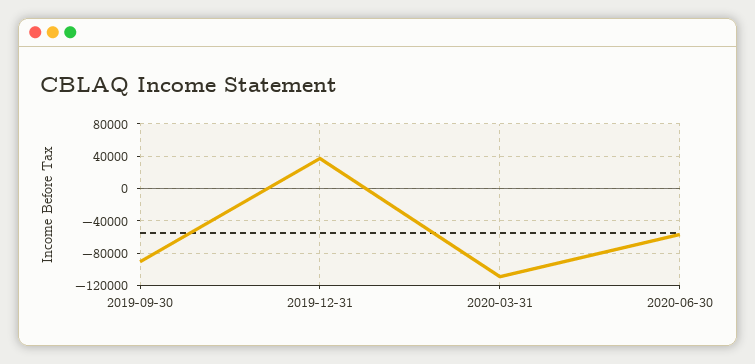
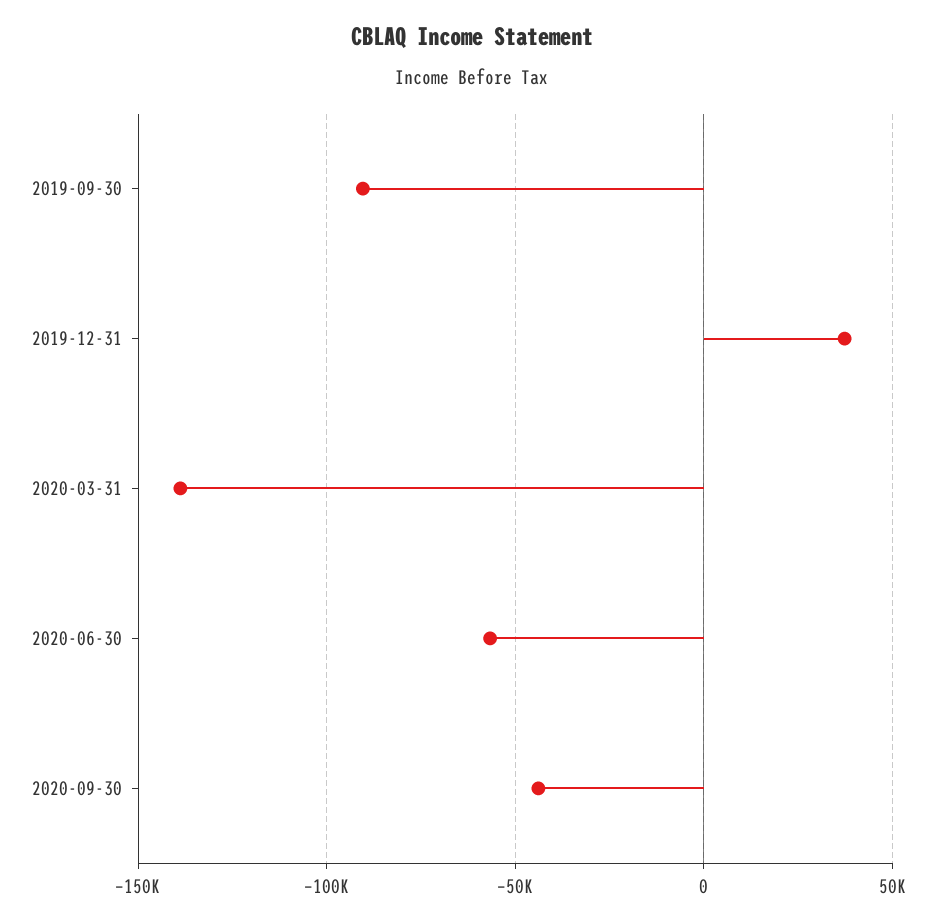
2020-03-31: -110000 -> -140000
2020-09-30: none -> -45000

